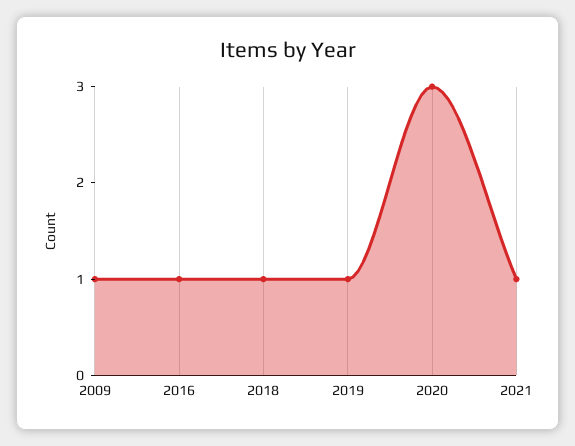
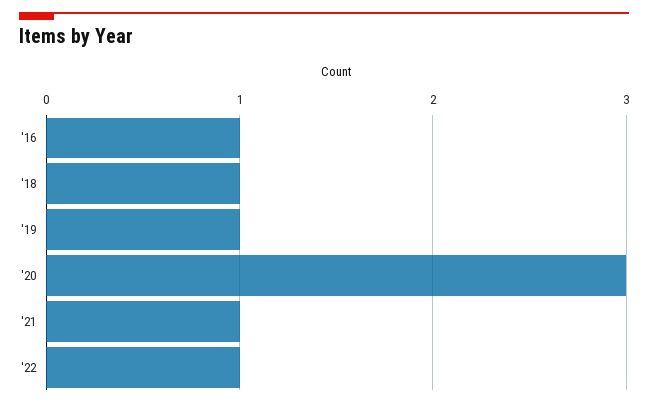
2009: 1 -> none
'22: none -> 1

